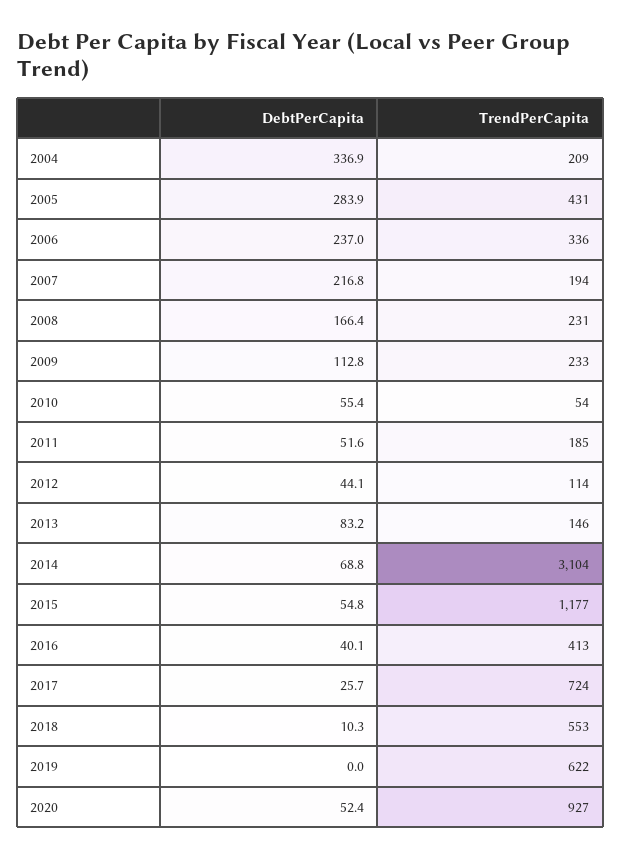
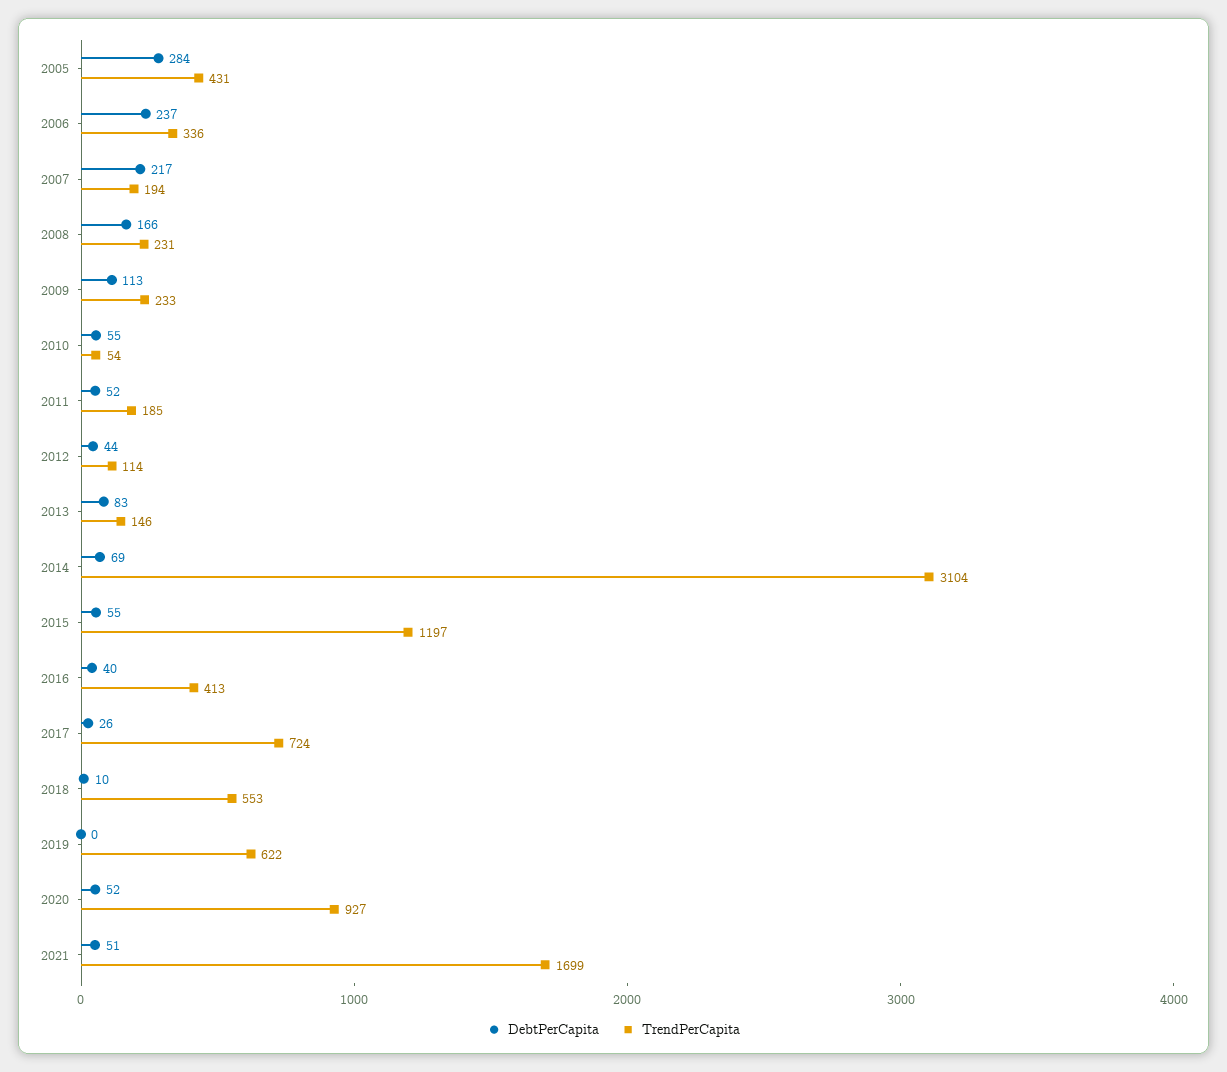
DebtPerCapita, 2004: 336.9 -> none
TrendPerCapita, 2004: 209 -> none
TrendPerCapita, 2015: 1177 -> 1197
DebtPerCapita, 2021: none -> 51
TrendPerCapita, 2021: none -> 1699

